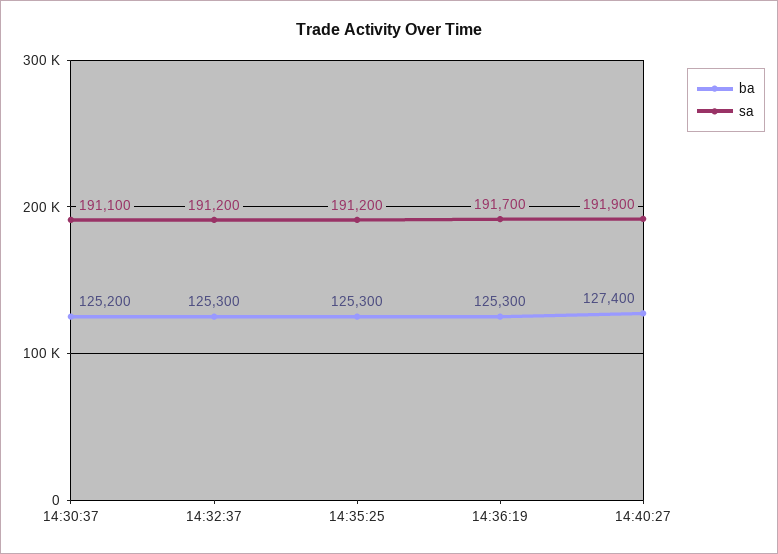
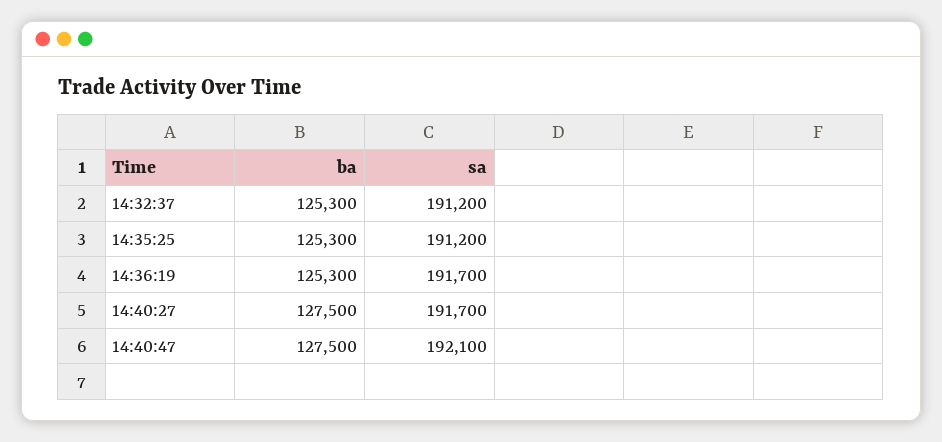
ba, 14:30:37: 125200 -> none
sa, 14:30:37: 191100 -> none
ba, 14:40:27: 127400 -> 127500
sa, 14:40:27: 191900 -> 191700
ba, 14:40:47: none -> 127500
sa, 14:40:47: none -> 192100

